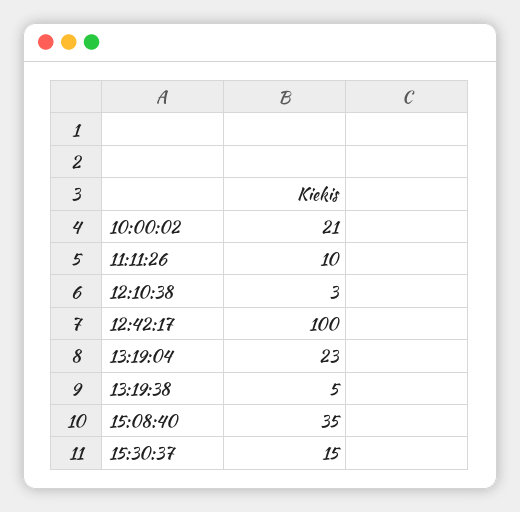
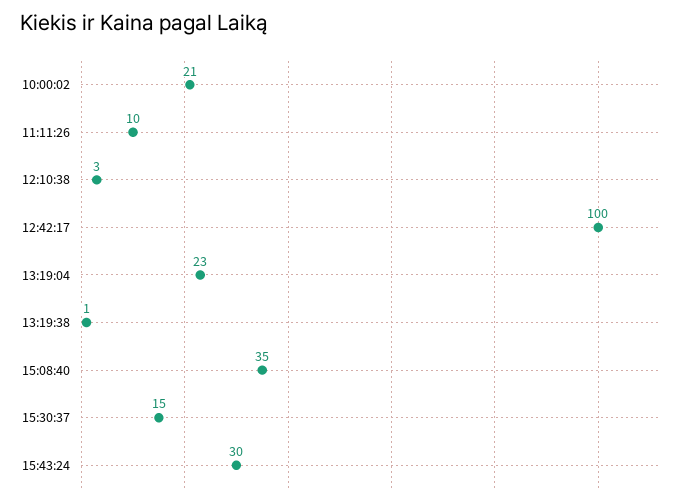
13:19:38: 5 -> 1
15:43:24: none -> 30

